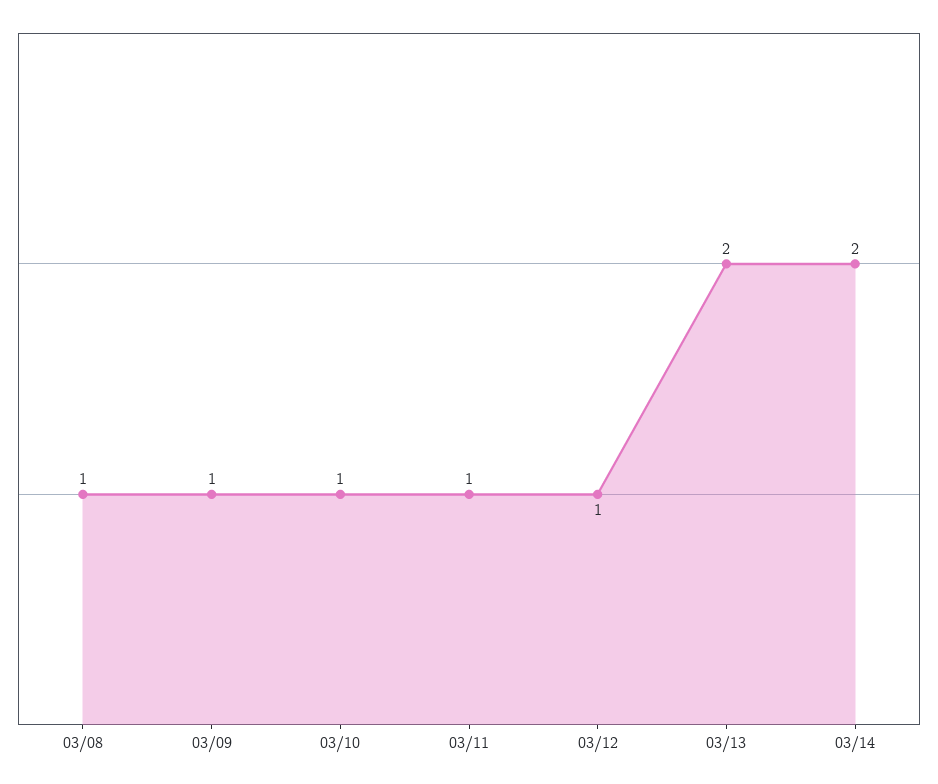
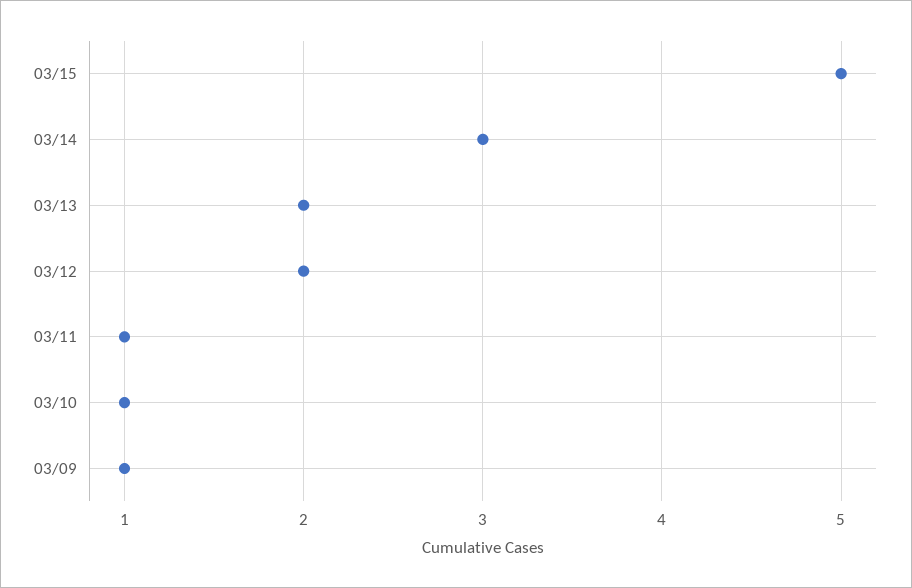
03/08: 1 -> none
03/12: 1 -> 2
03/14: 2 -> 3
03/15: none -> 5

